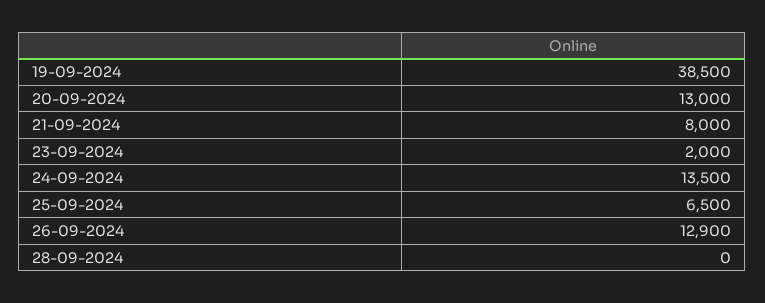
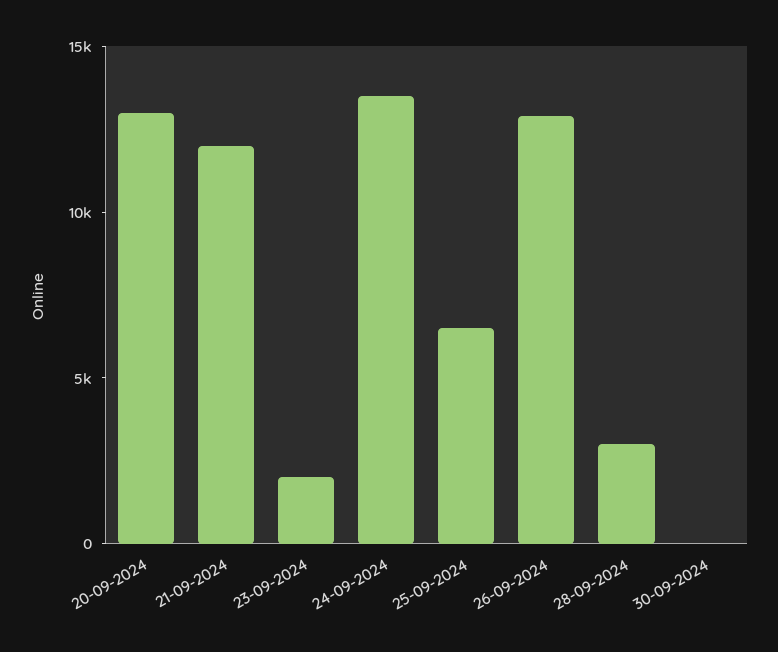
19-09-2024: 38500 -> none
21-09-2024: 8000 -> 12000
28-09-2024: 0 -> 3000
30-09-2024: none -> 0

